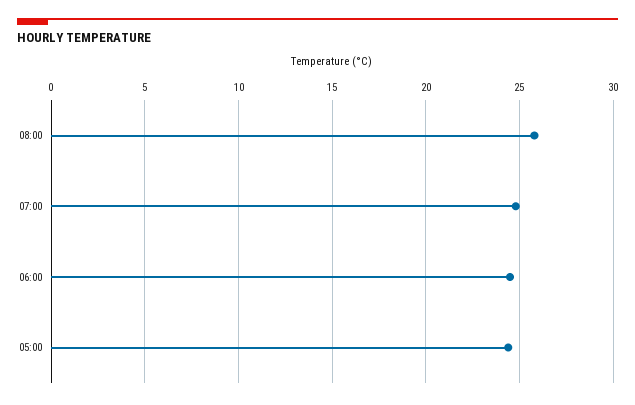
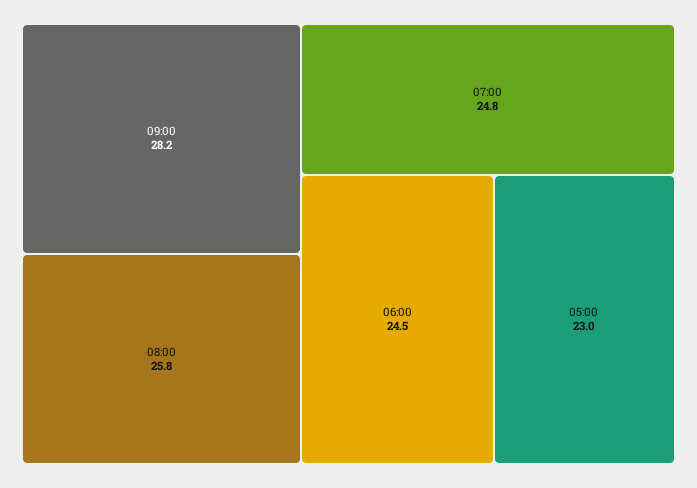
05:00: 24.5 -> 23
09:00: none -> 28.2

